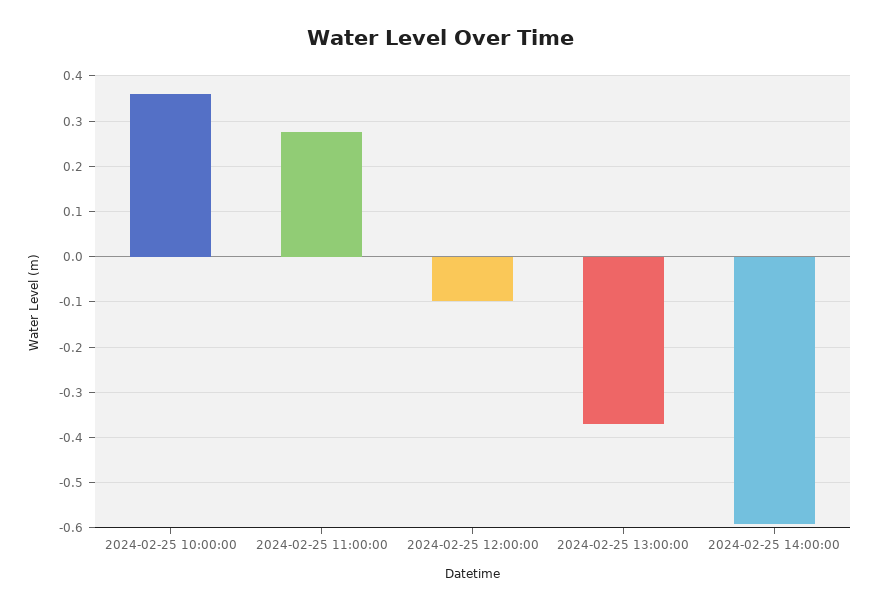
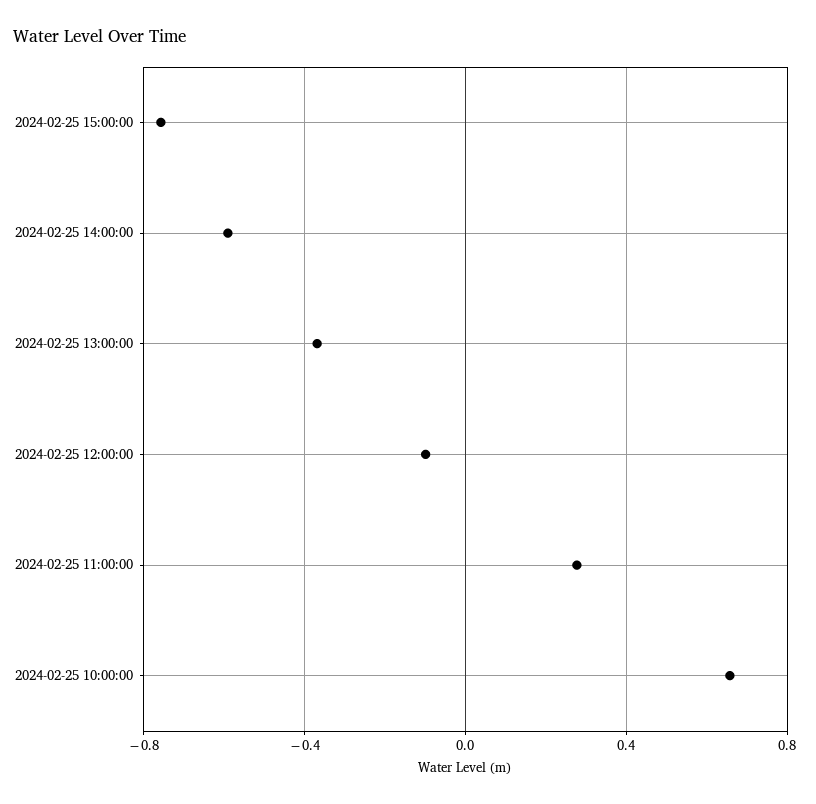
2024-02-25 10:00:00: 0.36 -> 0.65
2024-02-25 15:00:00: none -> -0.75

